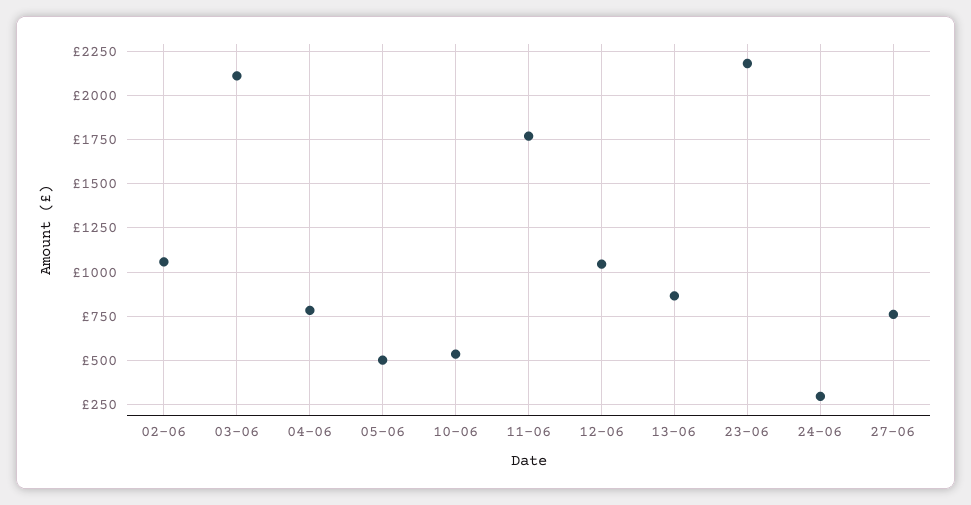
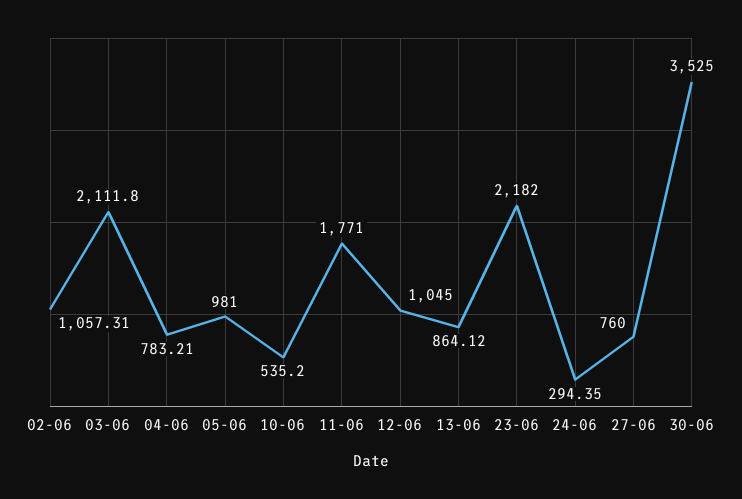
05-06: 500 -> 981
30-06: none -> 3525

